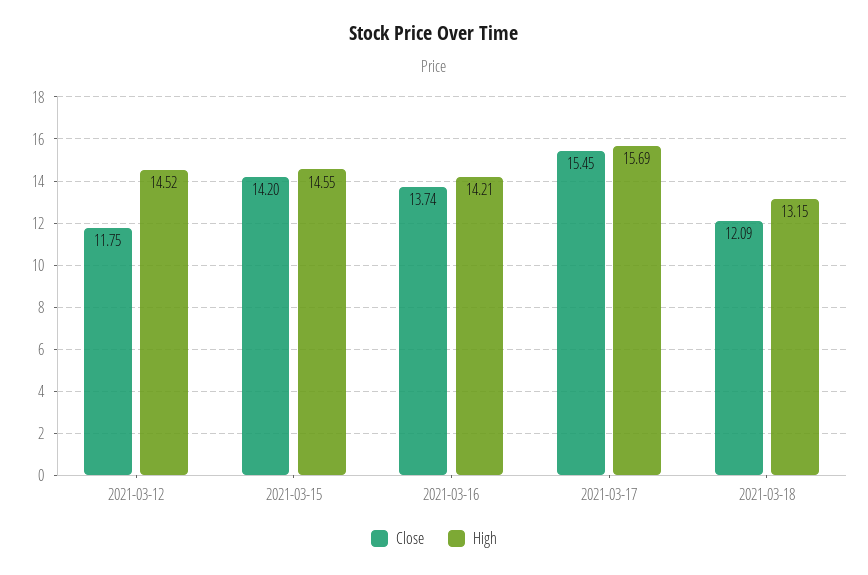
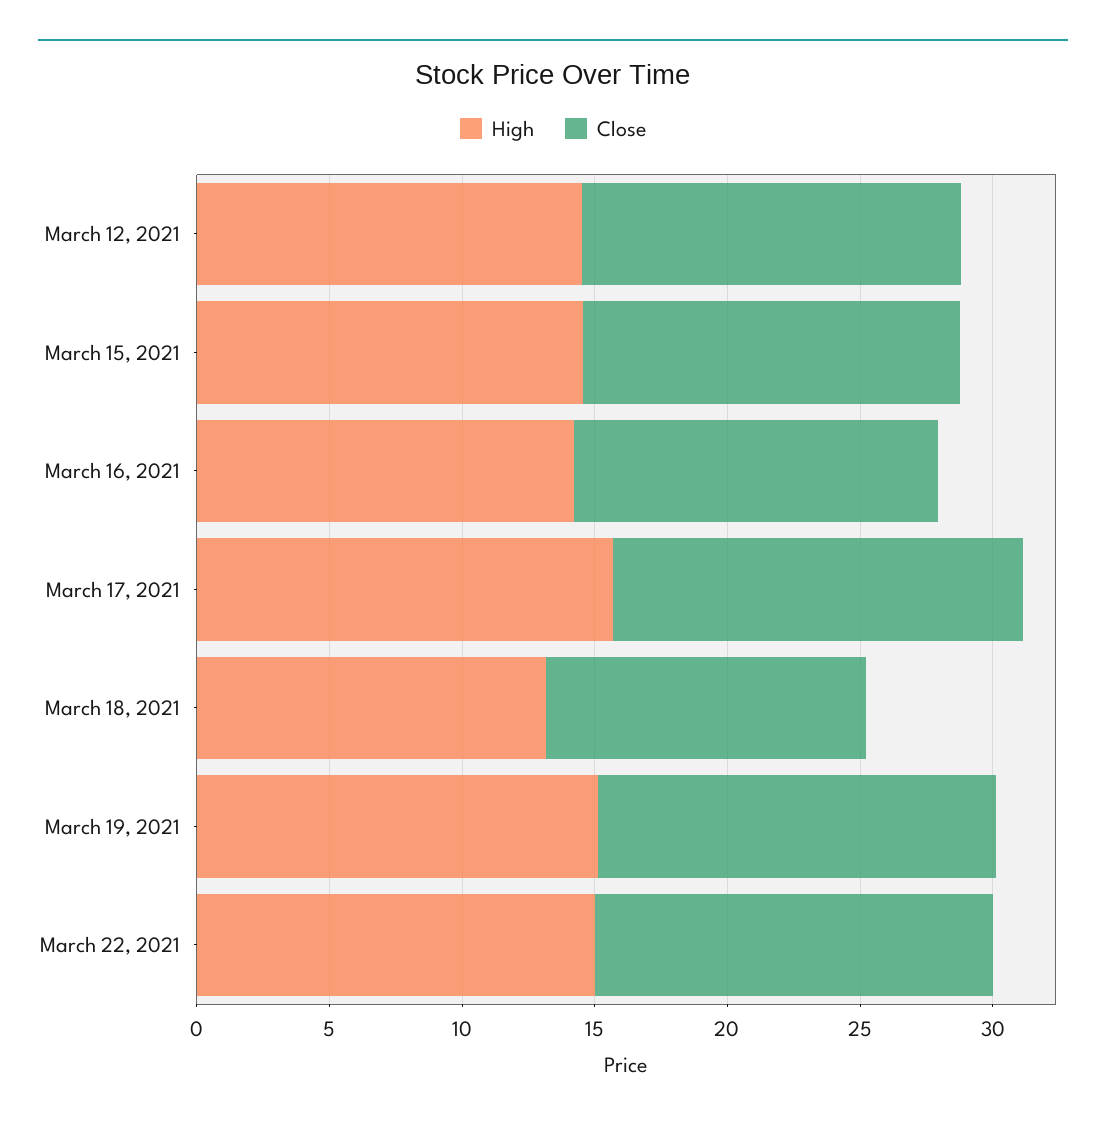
Close, 2021-03-12: 11.75 -> 14
High, March 19, 2021: none -> 15
Close, March 19, 2021: none -> 15
High, March 22, 2021: none -> 15
Close, March 22, 2021: none -> 15

